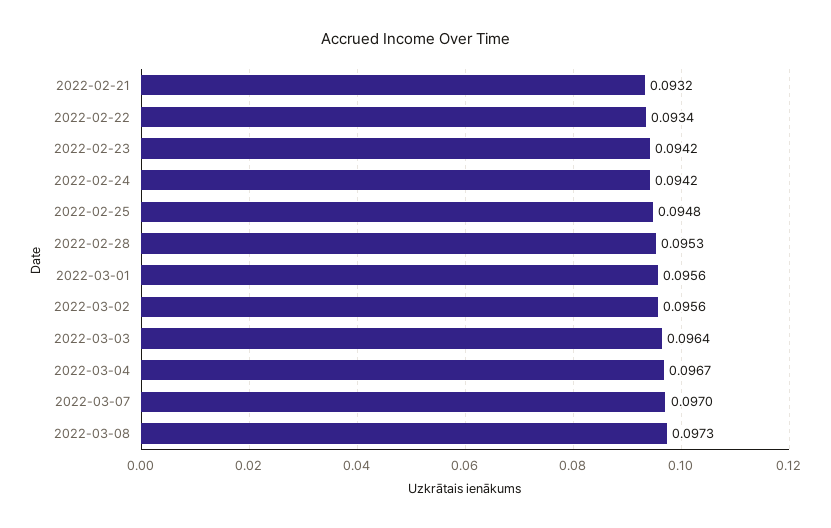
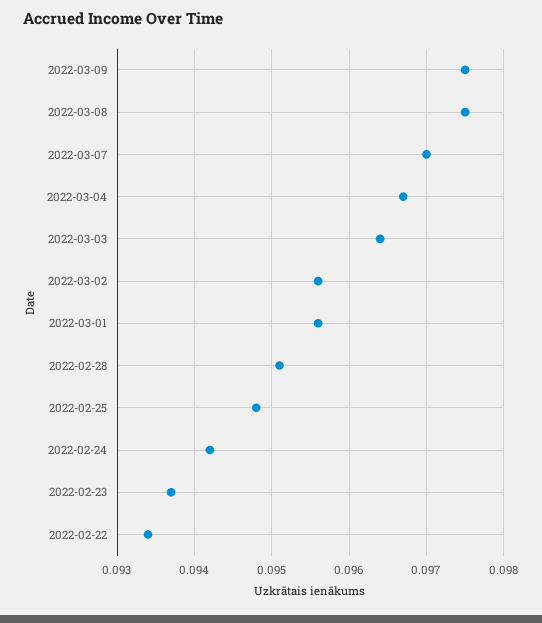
2022-02-21: 0.0932 -> none
2022-02-23: 0.0942 -> 0.0937
2022-02-28: 0.0953 -> 0.0951
2022-03-08: 0.0973 -> 0.0975
2022-03-09: none -> 0.0975

